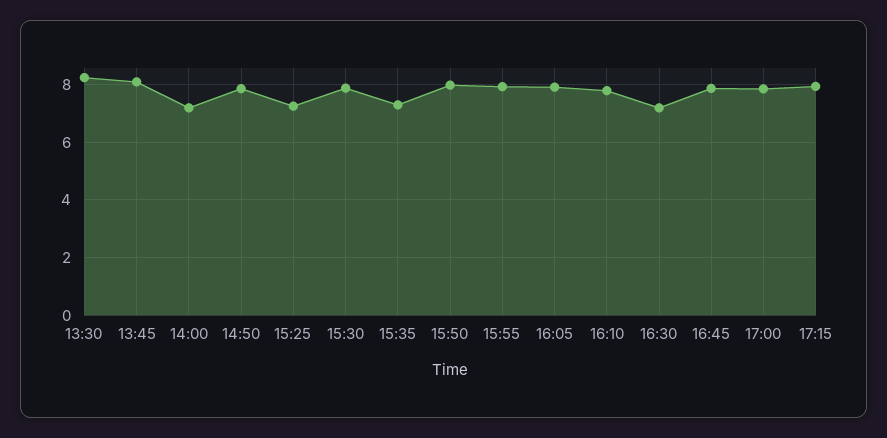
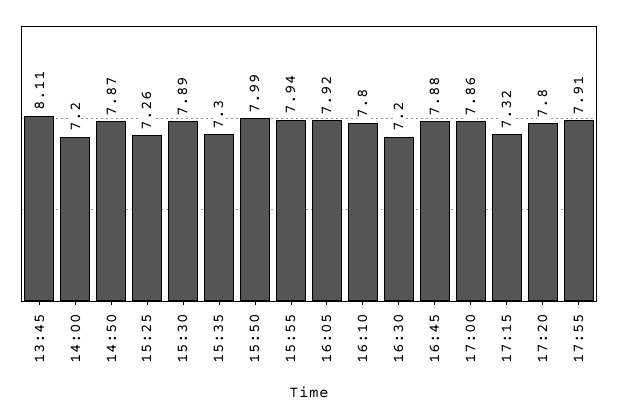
13:30: 8.25 -> none
17:15: 8 -> 7.32
17:20: none -> 7.8
17:55: none -> 7.91

